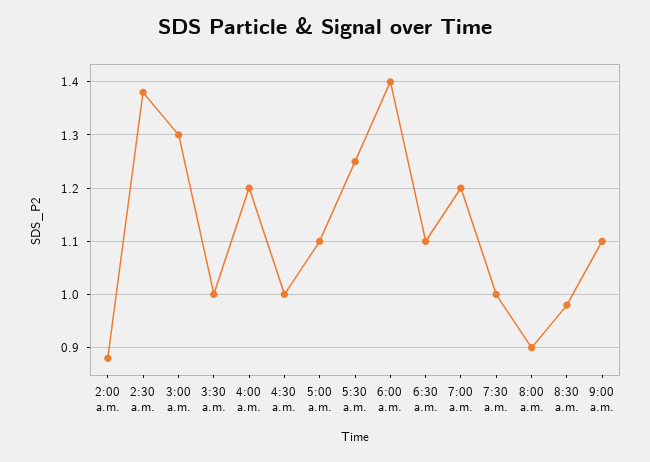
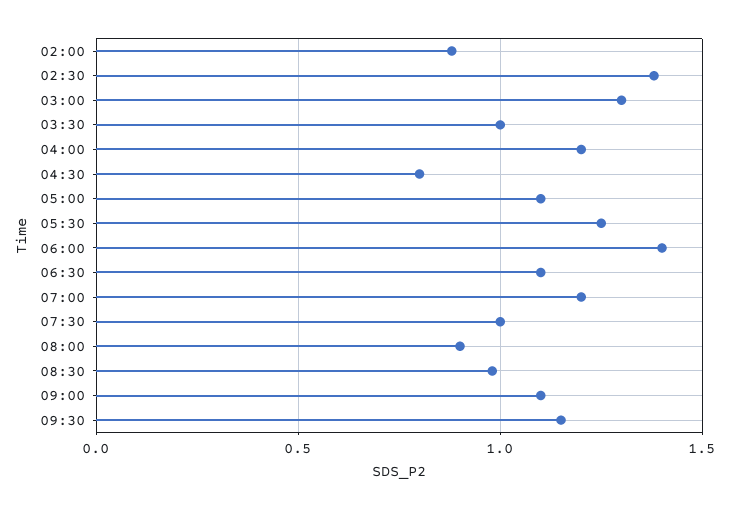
4:30 a.m.: 1 -> 0.8
09:30: none -> 1.15

